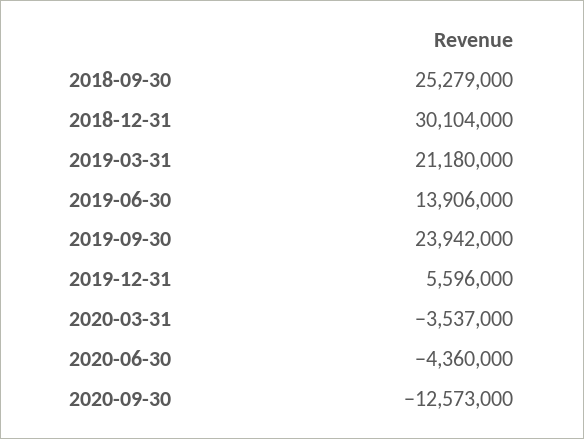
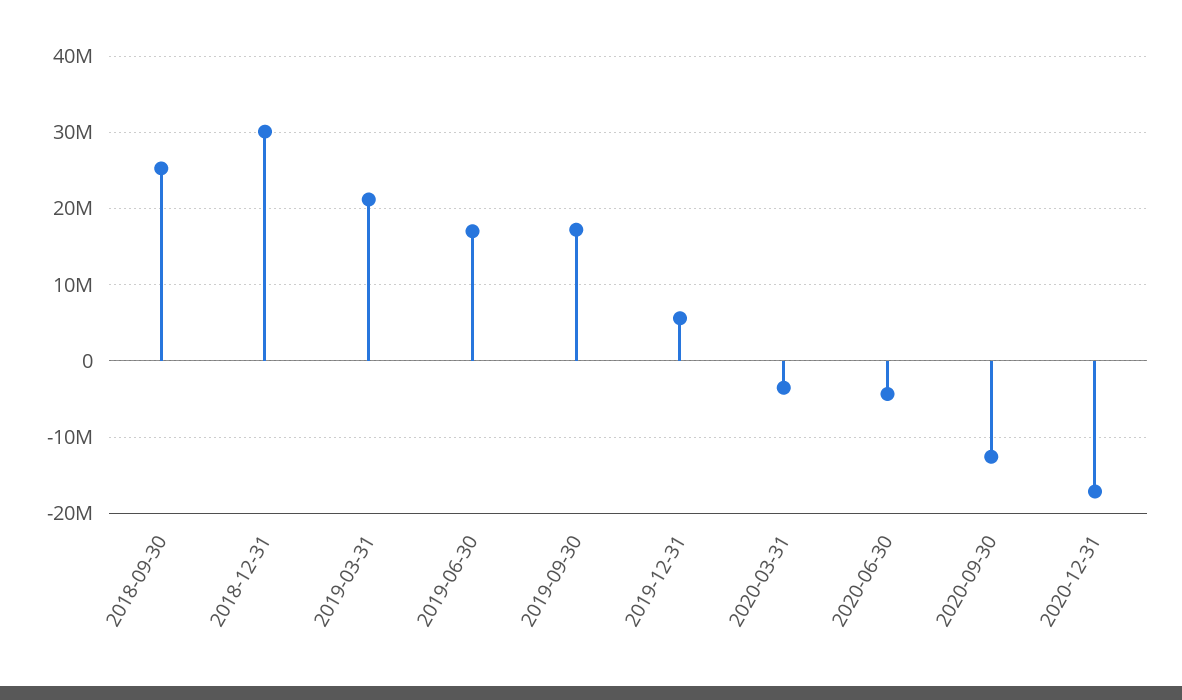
2019-06-30: 13906000 -> 17000000
2019-09-30: 23942000 -> 17000000
2020-12-31: none -> -17000000

